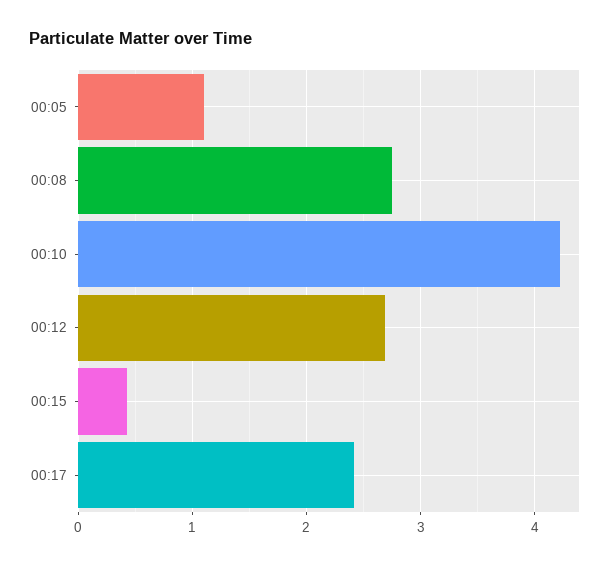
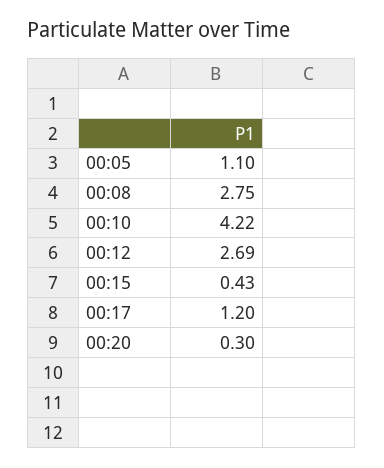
00:17: 2.4 -> 1.2
00:20: none -> 0.3

